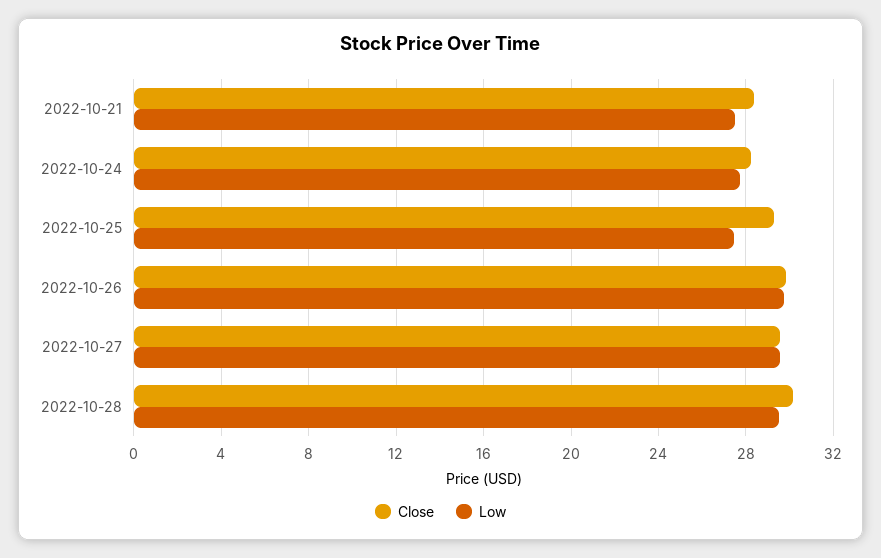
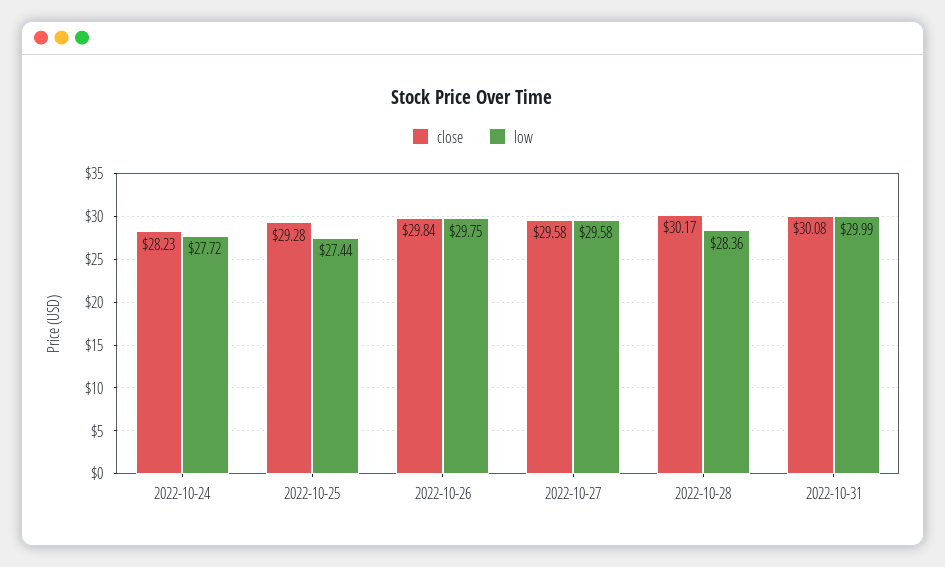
Close, 2022-10-21: 28.5 -> none
Low, 2022-10-21: 27.5 -> none
Low, 2022-10-28: 29.5 -> 28.36
Close, 2022-10-31: none -> 30.08
Low, 2022-10-31: none -> 29.99

